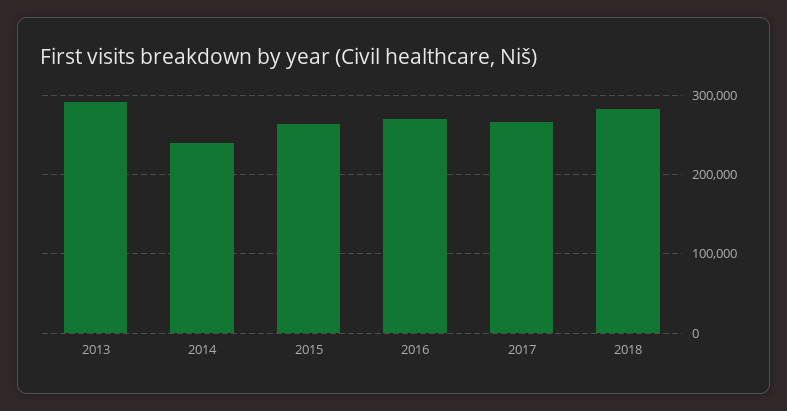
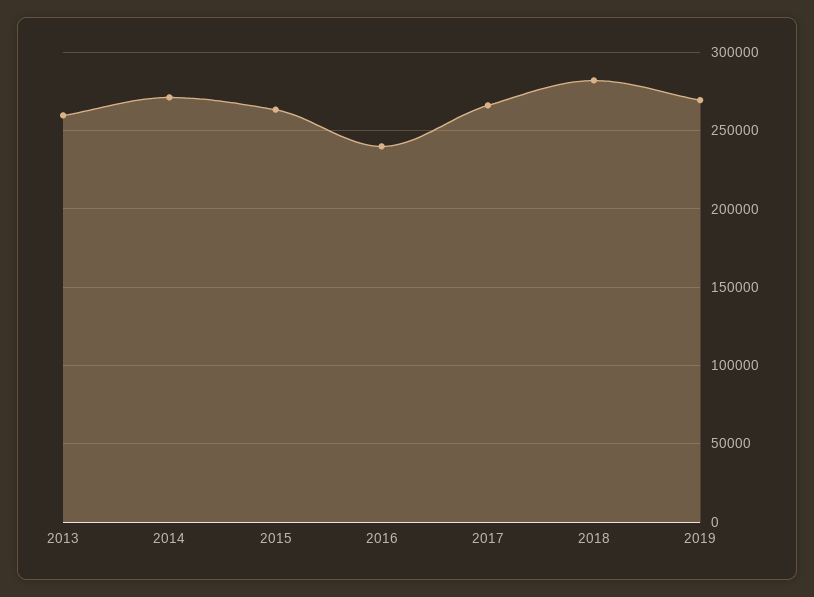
2013: 290000 -> 260000
2014: 240000 -> 270000
2016: 270000 -> 240000
2019: none -> 270000

